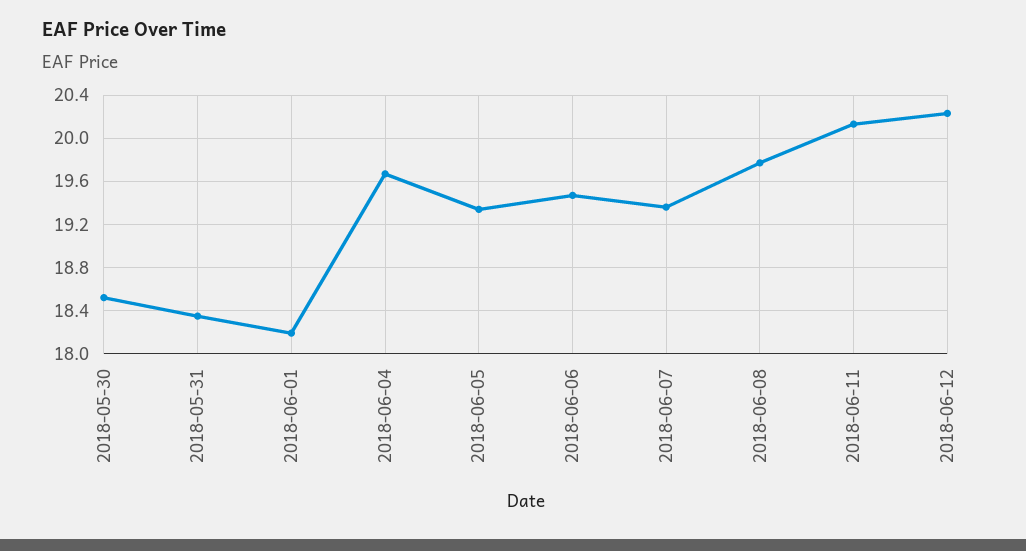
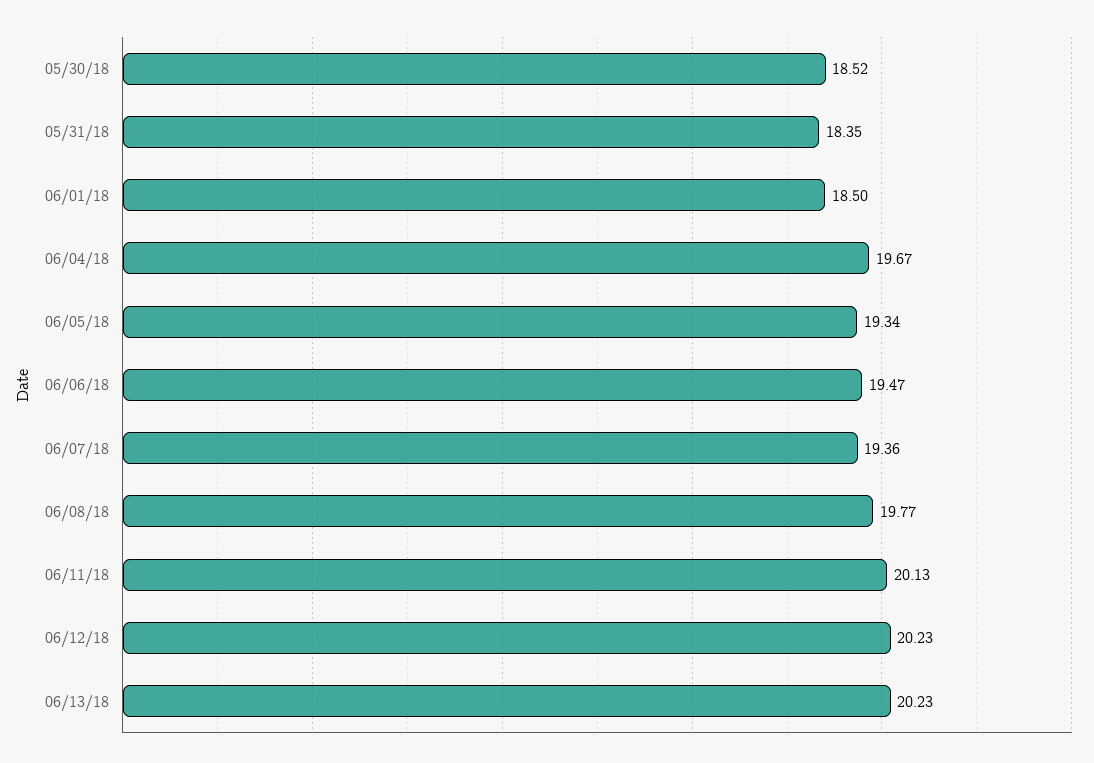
2018-06-01: 18.2 -> 18.5
06/13/18: none -> 20.23

